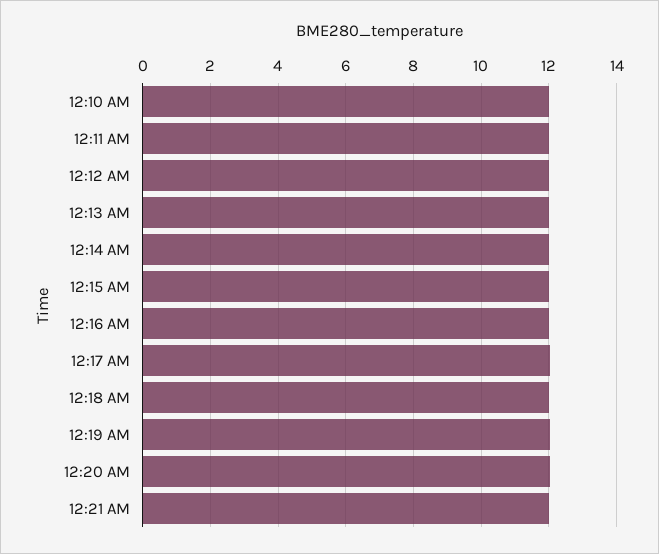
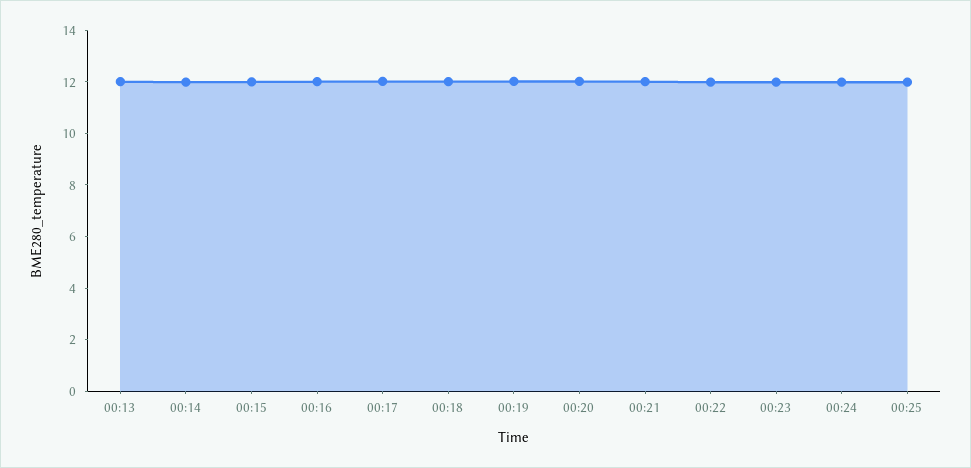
12:10 AM: 12 -> none
12:11 AM: 12 -> none
12:12 AM: 12 -> none
00:22: none -> 12
00:23: none -> 12
00:24: none -> 12
00:25: none -> 12

